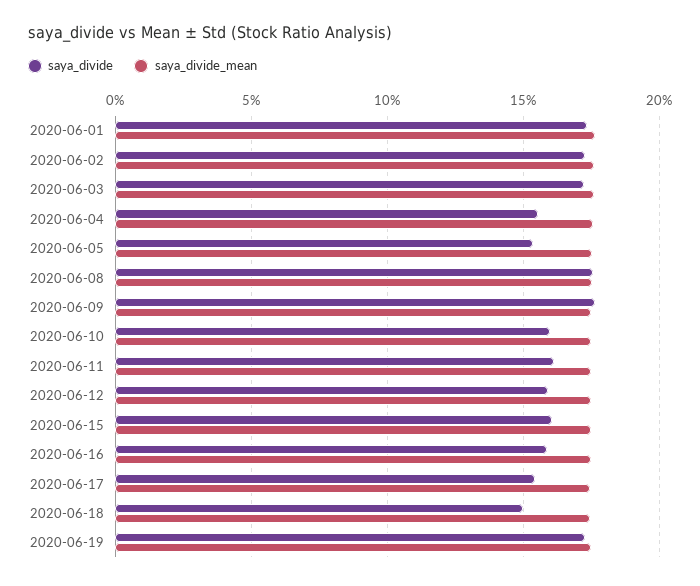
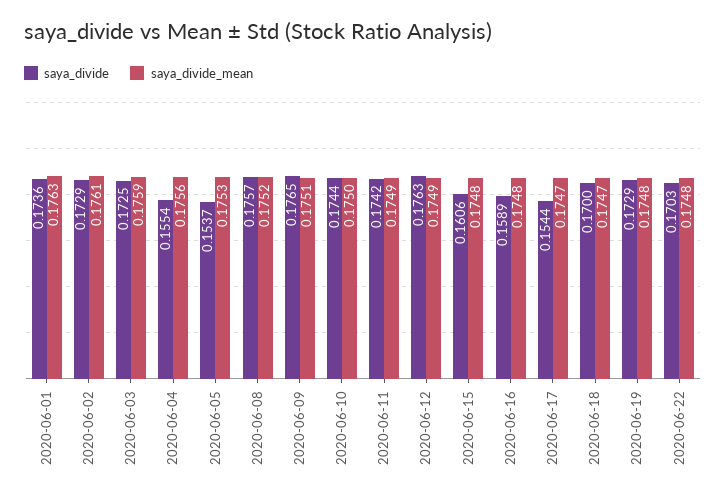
saya_divide, 2020-06-10: 0.16 -> 0.1744
saya_divide, 2020-06-11: 0.16 -> 0.1742
saya_divide, 2020-06-12: 0.16 -> 0.1763
saya_divide, 2020-06-18: 0.15 -> 0.17
saya_divide, 2020-06-22: none -> 0.1703
saya_divide_mean, 2020-06-22: none -> 0.1748

